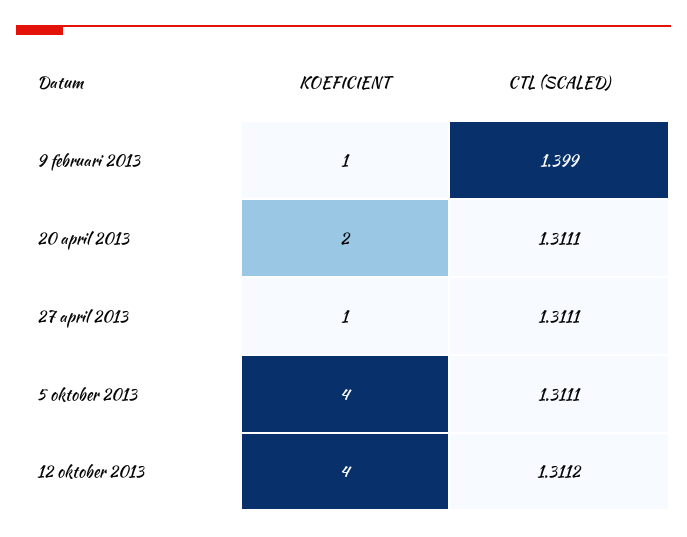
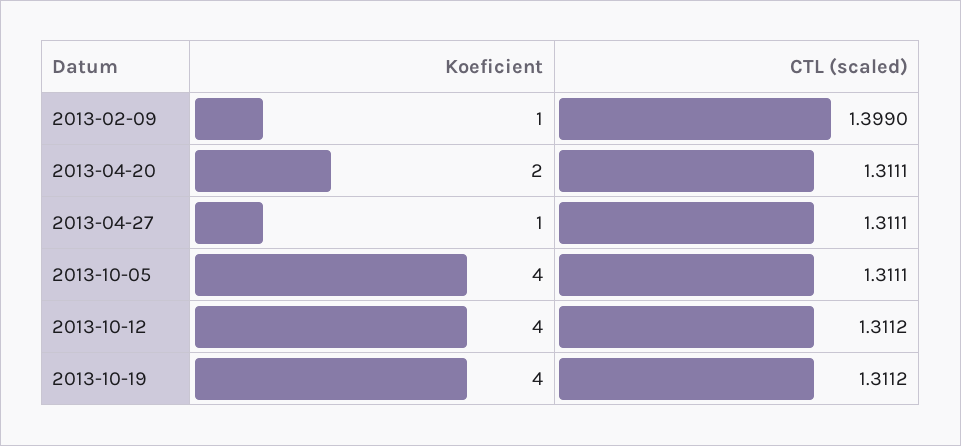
KOEFICIENT, 2013-10-19: none -> 4
CTL (SCALED), 2013-10-19: none -> 1.3112

